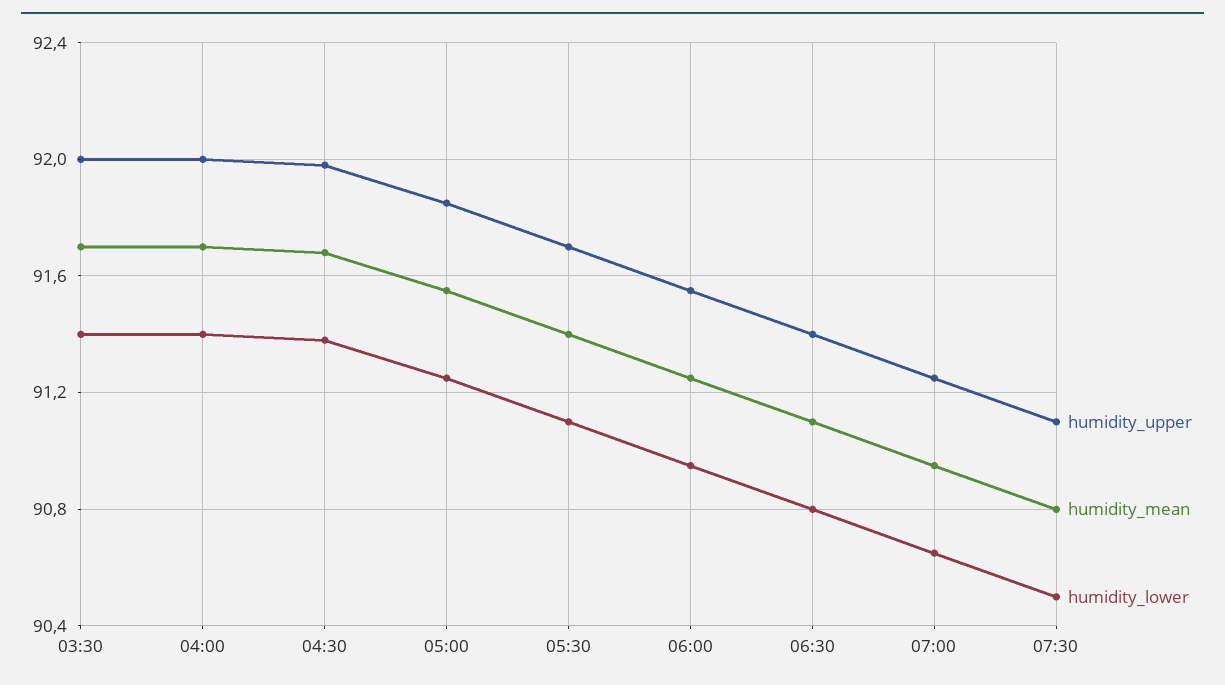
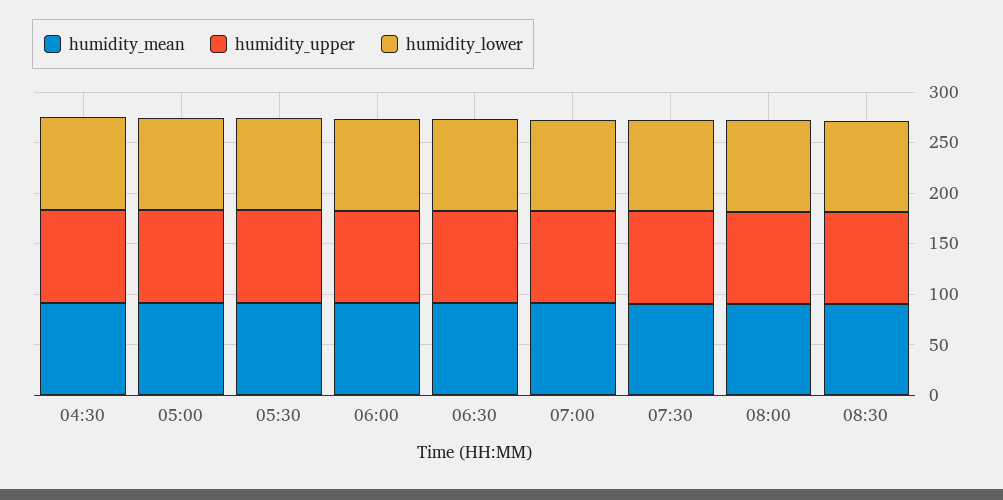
humidity_upper, 03:30: 92 -> none
humidity_mean, 03:30: 91.7 -> none
humidity_lower, 03:30: 91.4 -> none
humidity_upper, 04:00: 92 -> none
humidity_mean, 04:00: 91.7 -> none
humidity_lower, 04:00: 91.4 -> none
humidity_mean, 08:00: none -> 90
humidity_upper, 08:00: none -> 90
humidity_lower, 08:00: none -> 90
humidity_mean, 08:30: none -> 90
humidity_upper, 08:30: none -> 90
humidity_lower, 08:30: none -> 90

